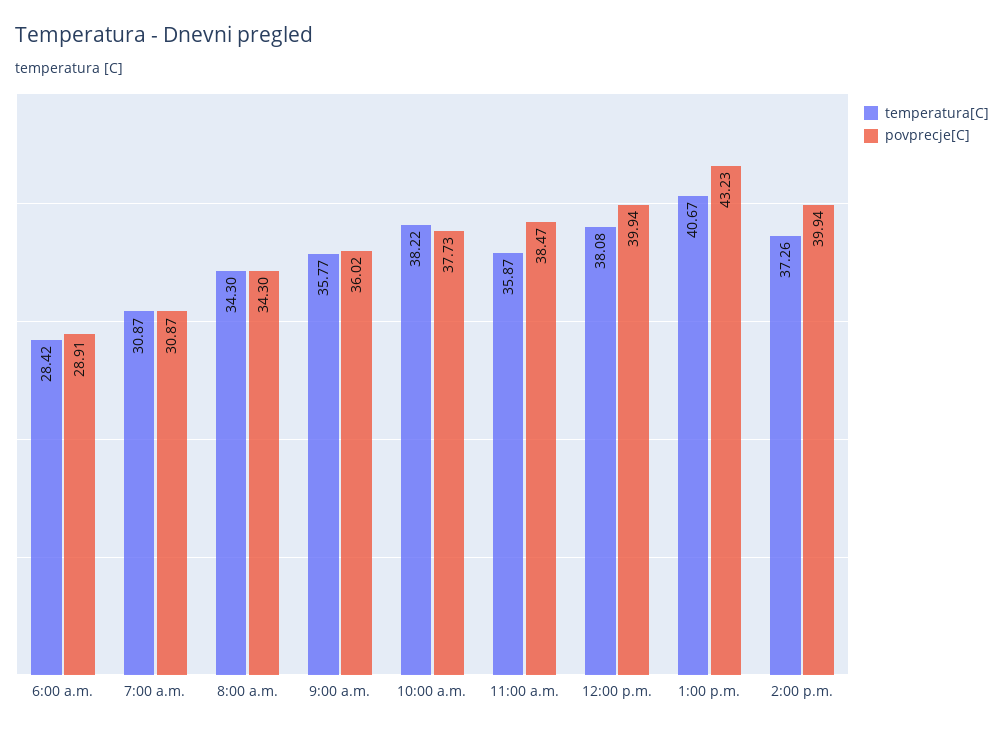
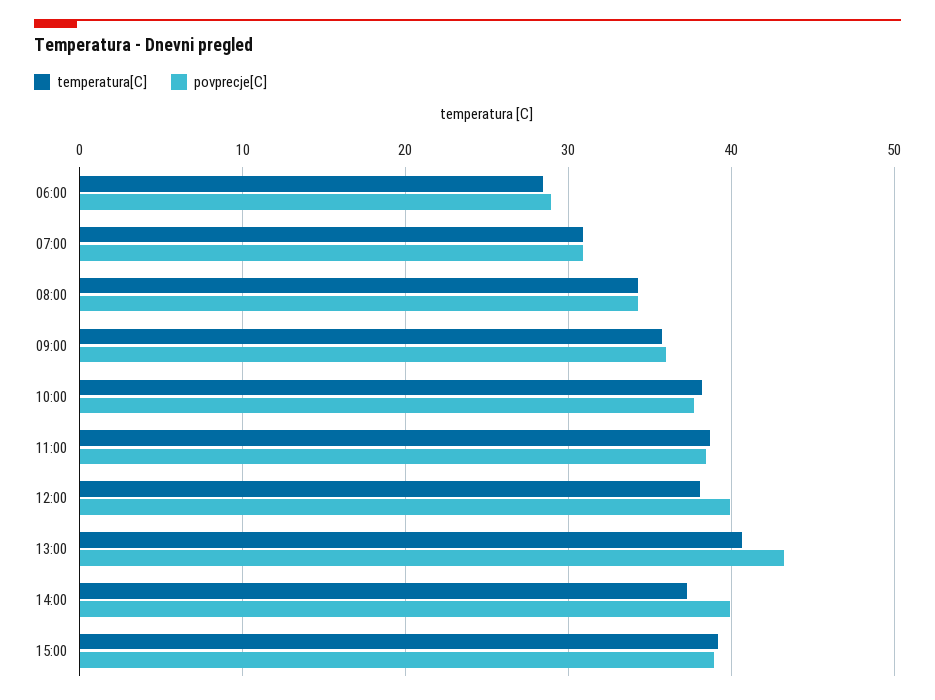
temperatura[C], 11:00 a.m.: 35.87 -> 39
temperatura[C], 15:00: none -> 39
povprecje[C], 15:00: none -> 39

